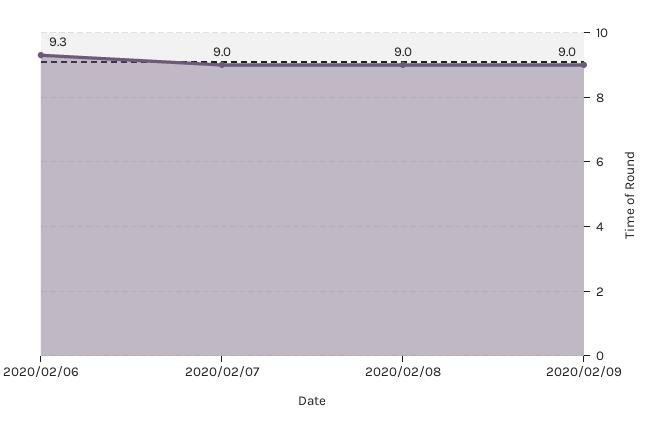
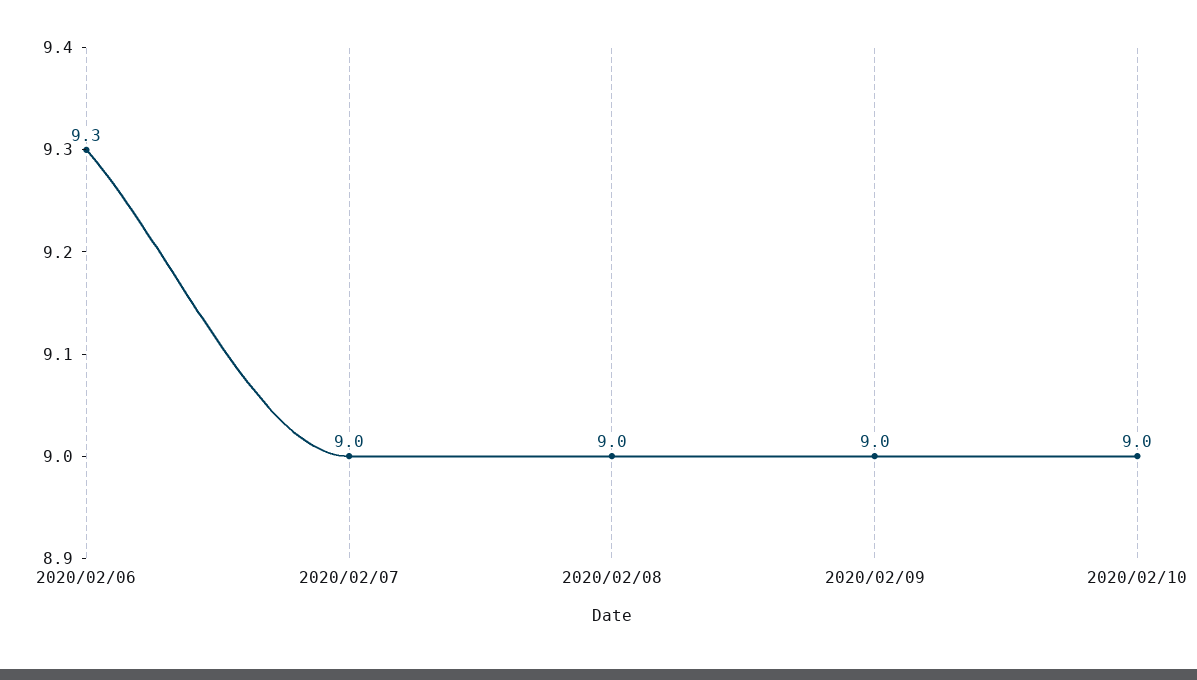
2020/02/10: none -> 9

